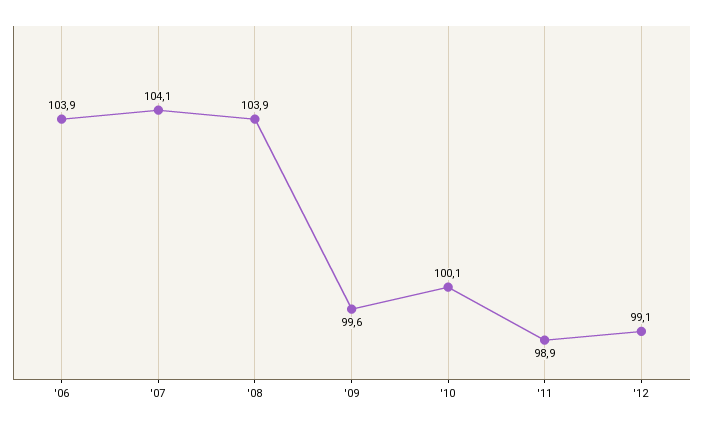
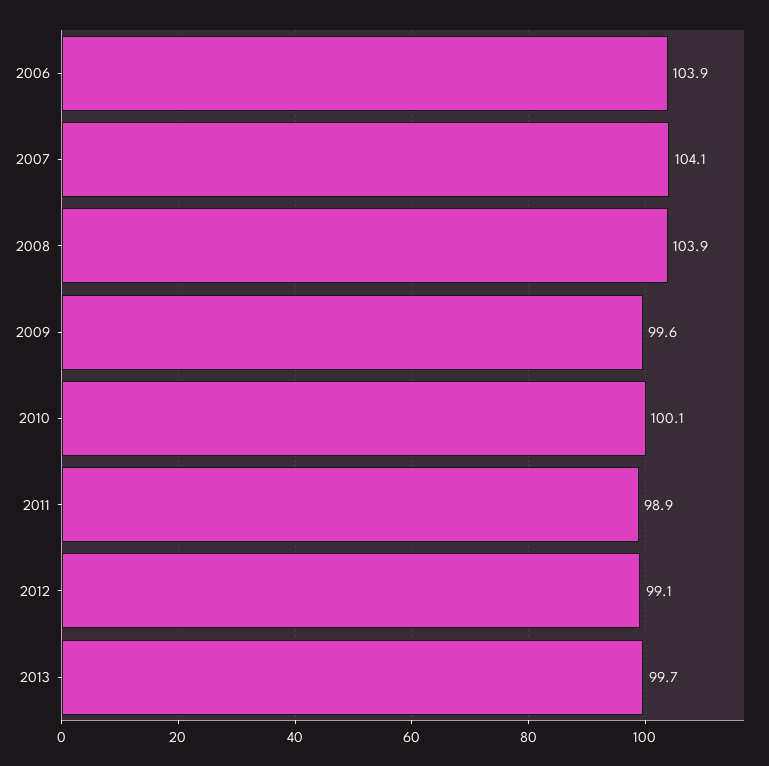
2013: none -> 99.7

